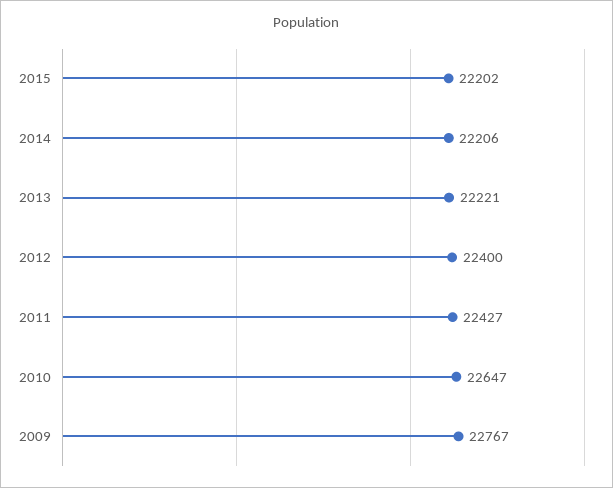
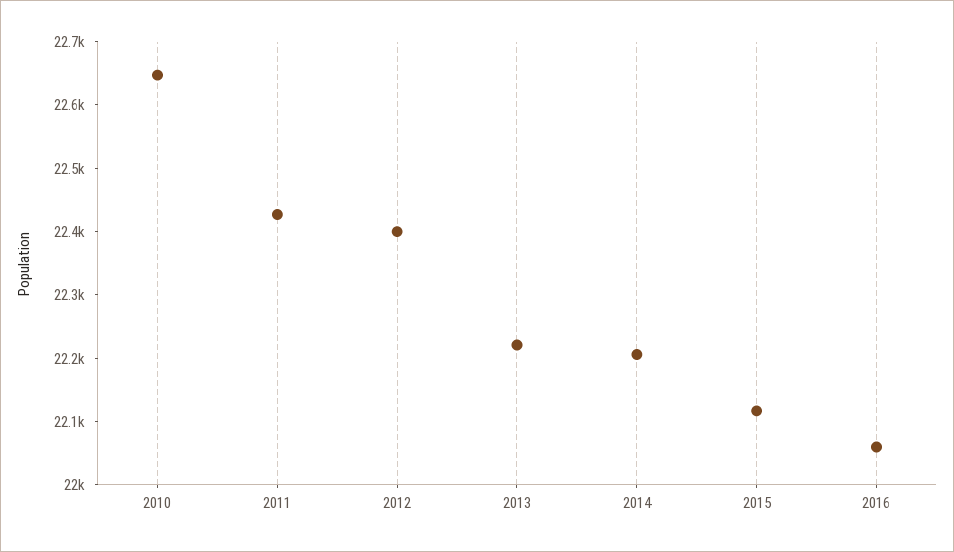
2015: 22202 -> 22120
2009: 22767 -> none
2016: none -> 22060

